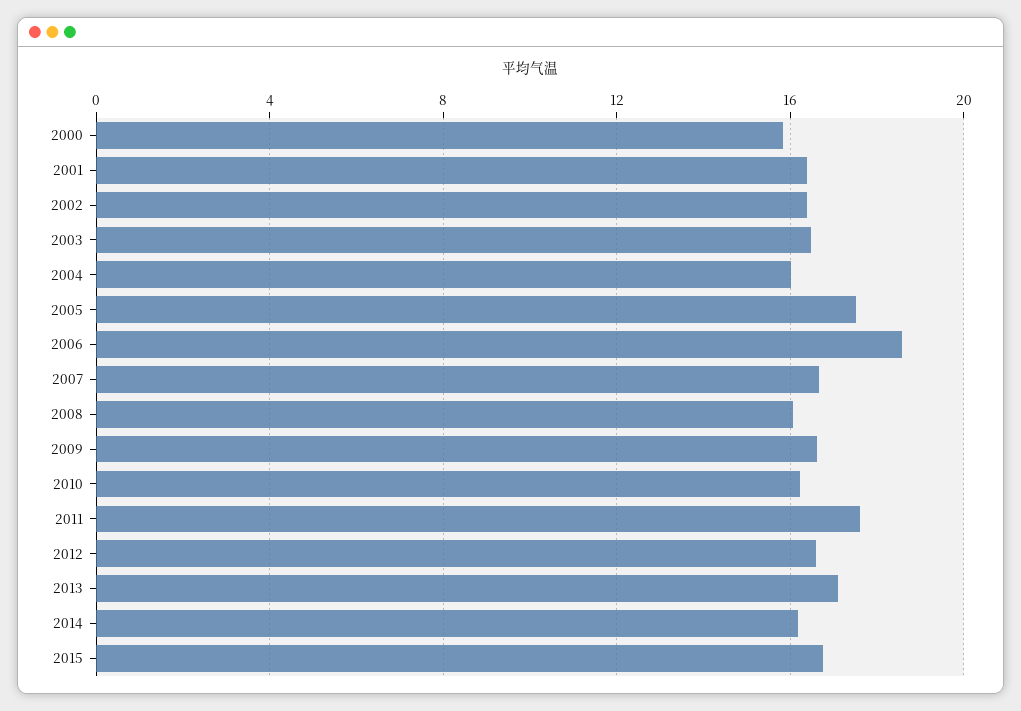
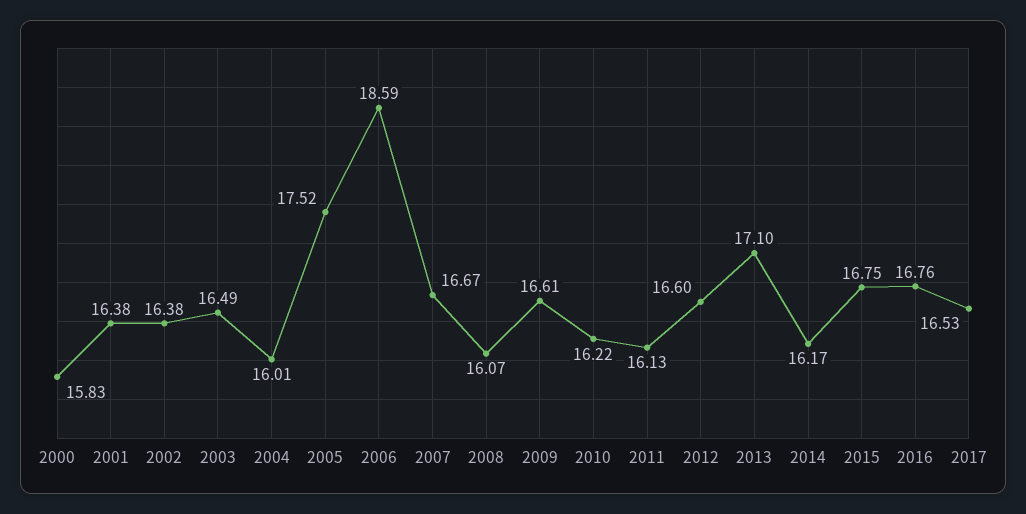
2011: 17.5 -> 16.13
2016: none -> 16.76
2017: none -> 16.53

